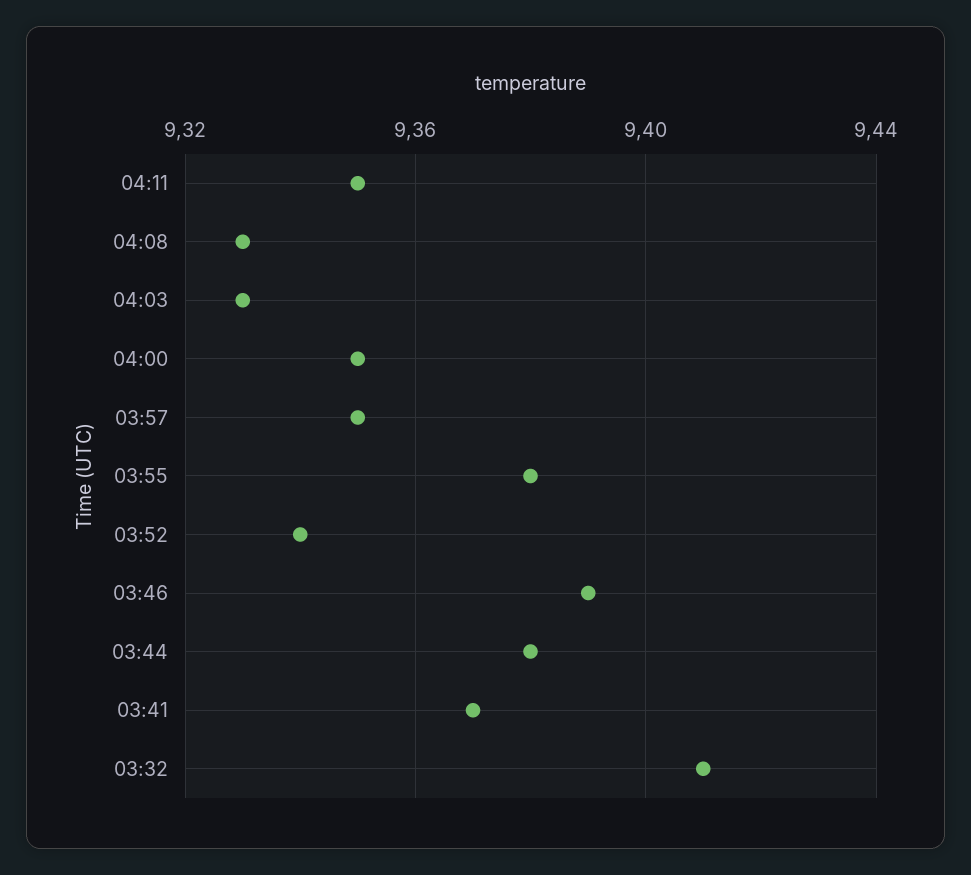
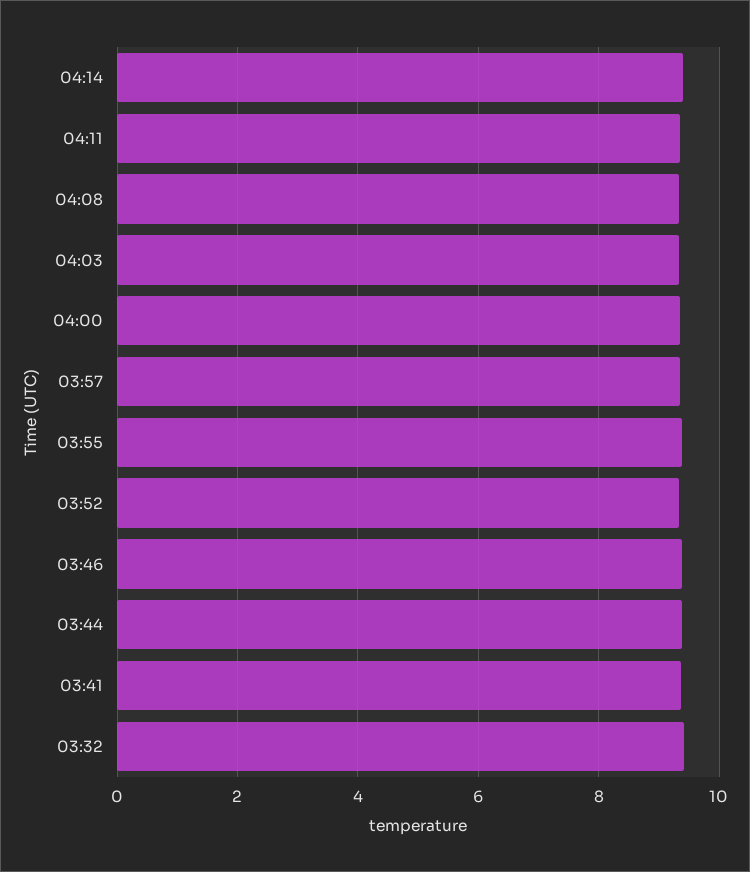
04:14: none -> 9.4

